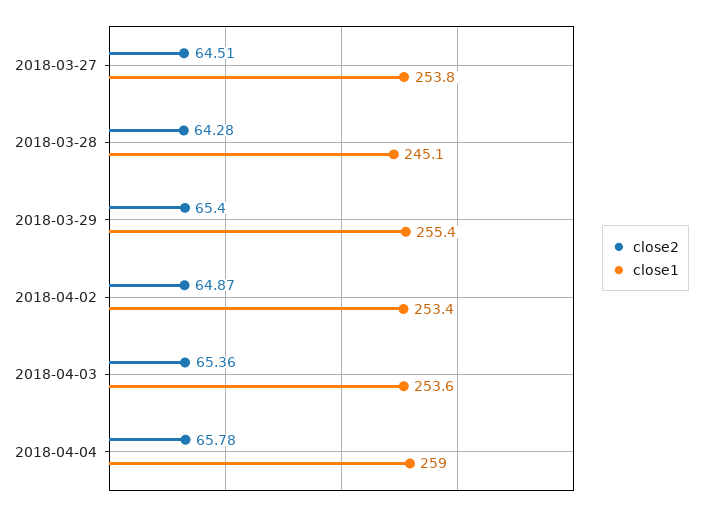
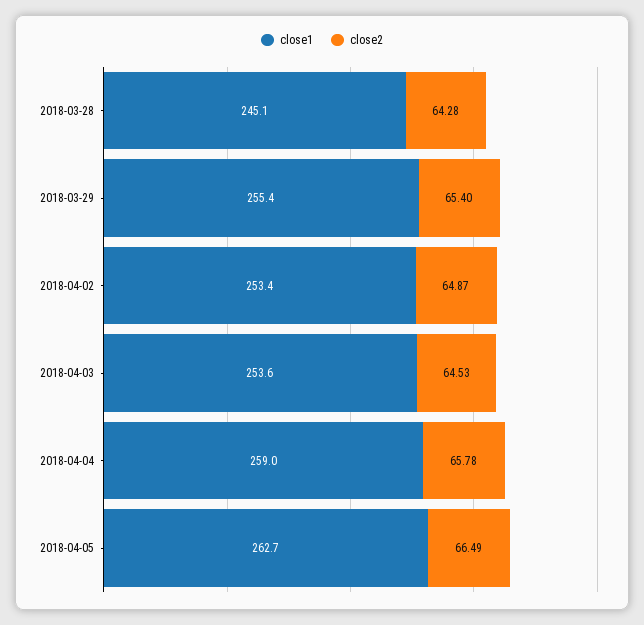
close2, 2018-03-27: 64.51 -> none
close1, 2018-03-27: 253.8 -> none
close2, 2018-04-03: 65.36 -> 64.53
close1, 2018-04-05: none -> 262.7
close2, 2018-04-05: none -> 66.49

